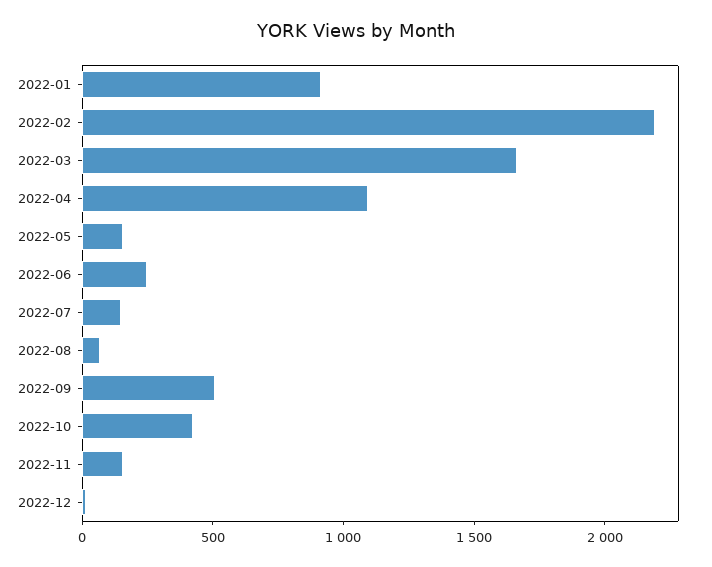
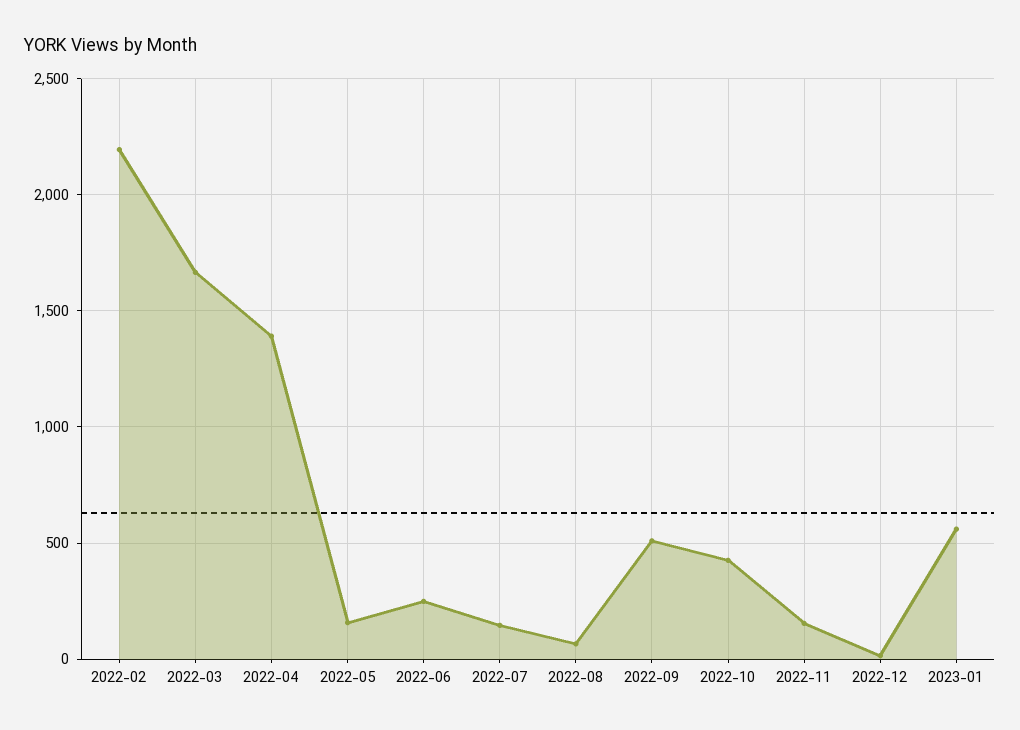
2022-01: 900 -> none
2022-04: 1100 -> 1400
2023-01: none -> 550

